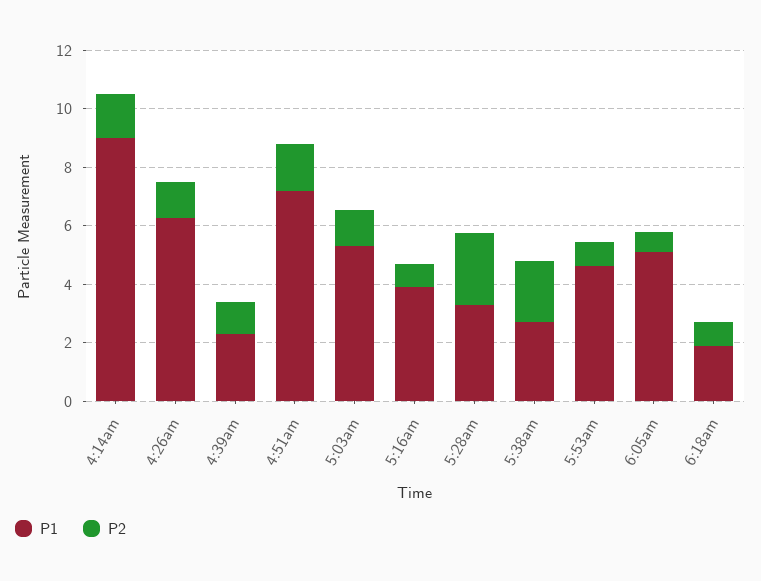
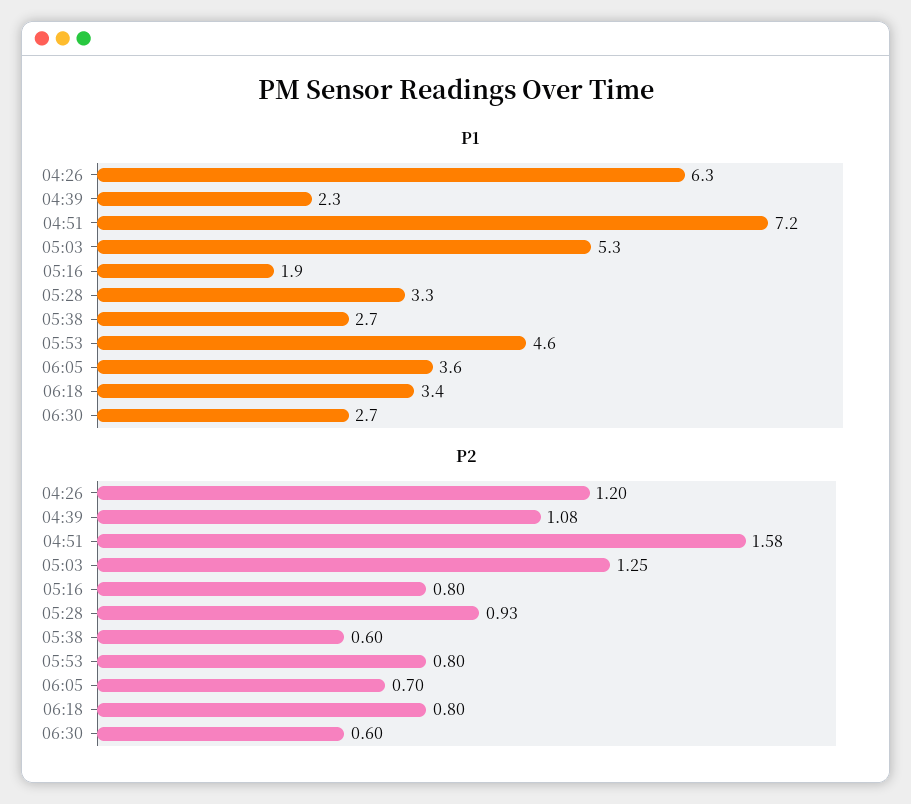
P1, 4:14am: 9 -> none
P2, 4:14am: 1.5 -> none
P1, 5:16am: 4 -> 1.9
P2, 5:28am: 2.5 -> 0.93
P2, 5:38am: 2 -> 0.6
P1, 6:05am: 5 -> 3.6
P1, 6:18am: 2 -> 3.4
P1, 06:30: none -> 2.7
P2, 06:30: none -> 0.6

